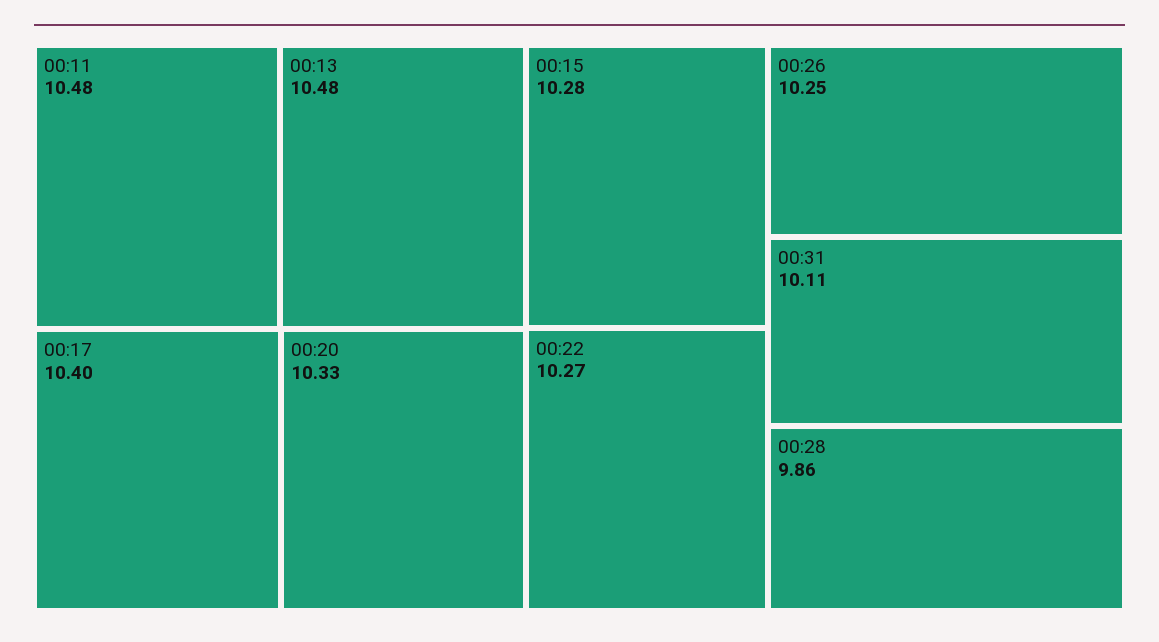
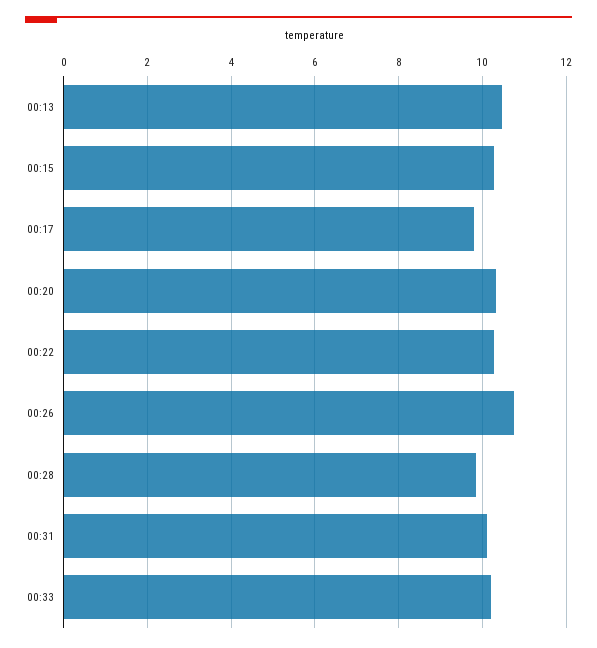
00:11: 10.48 -> none
00:17: 10.4 -> 9.8
00:26: 10.25 -> 10.8
00:33: none -> 10.2

